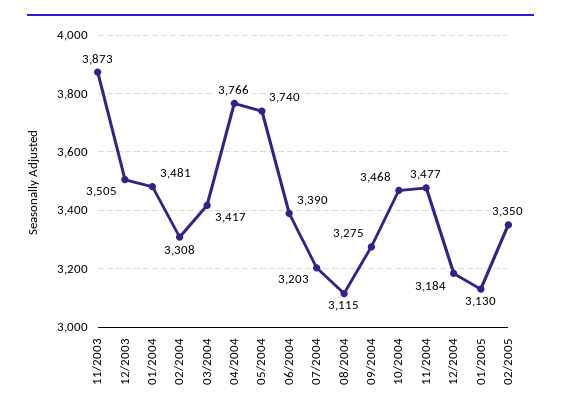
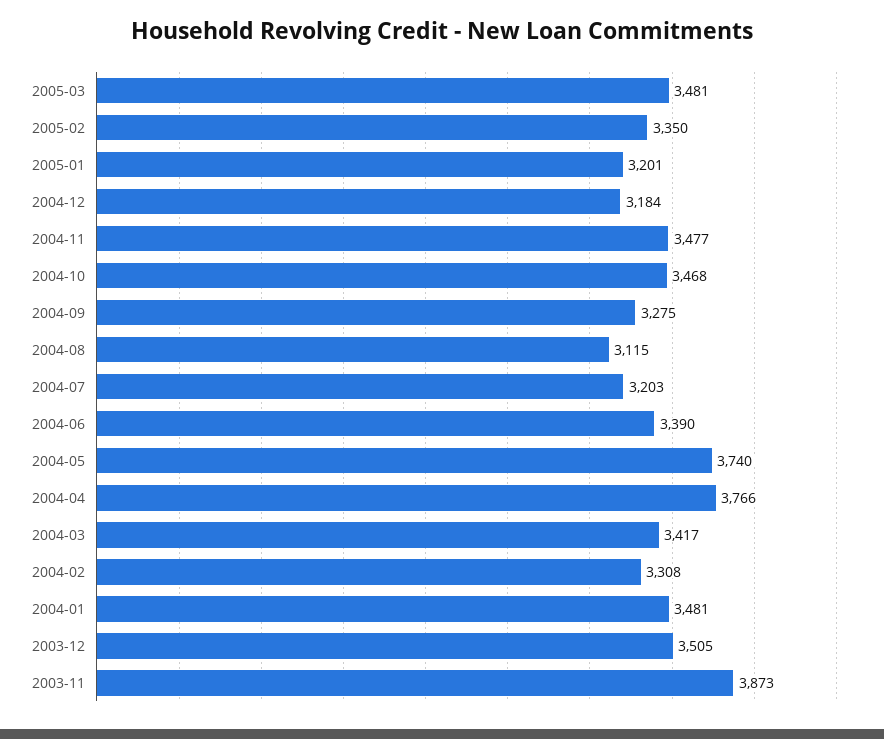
01/2005: 3130 -> 3201
2005-03: none -> 3481

